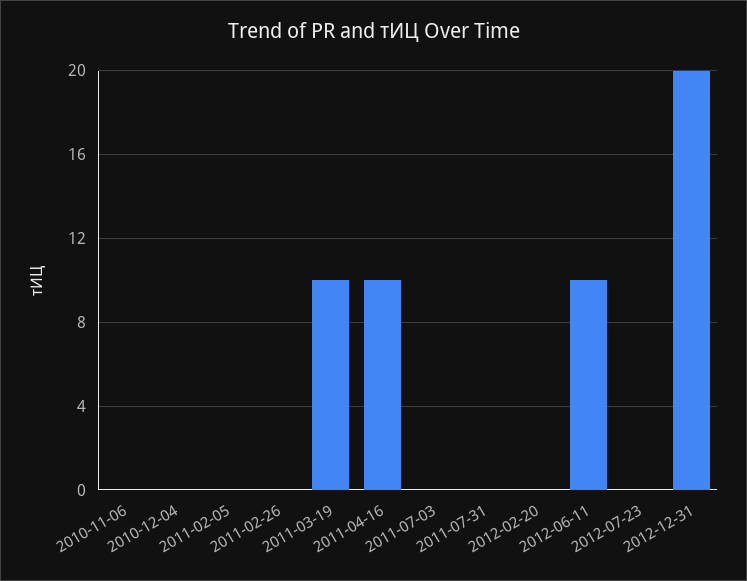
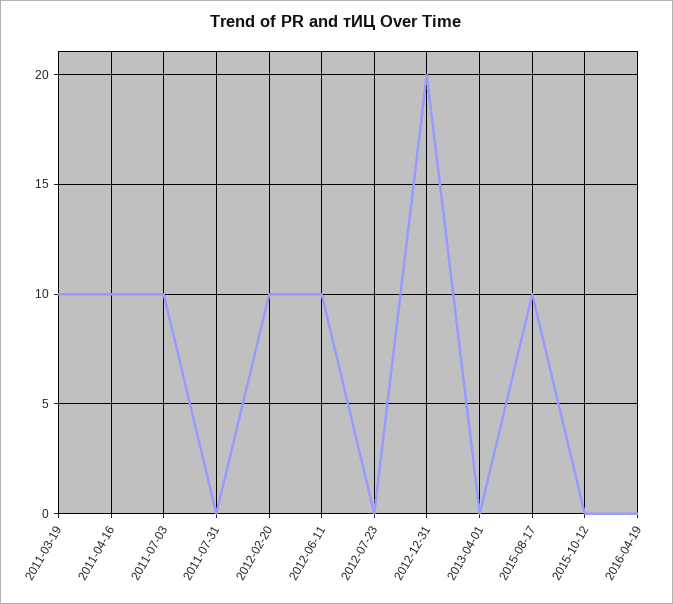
2010-11-06: 0 -> none
2010-12-04: 0 -> none
2011-02-05: 0 -> none
2011-02-26: 0 -> none
2011-07-03: 0 -> 10
2012-02-20: 0 -> 10
2013-04-01: none -> 0
2015-08-17: none -> 10
2015-10-12: none -> 0
2016-04-19: none -> 0

